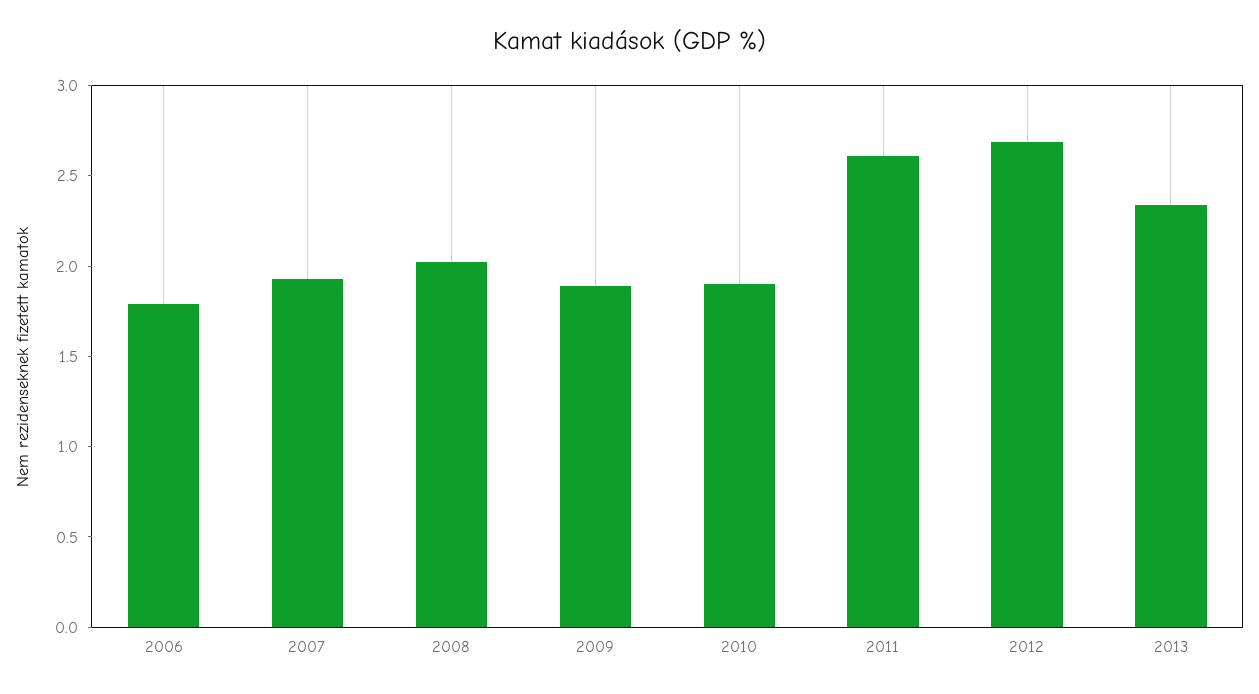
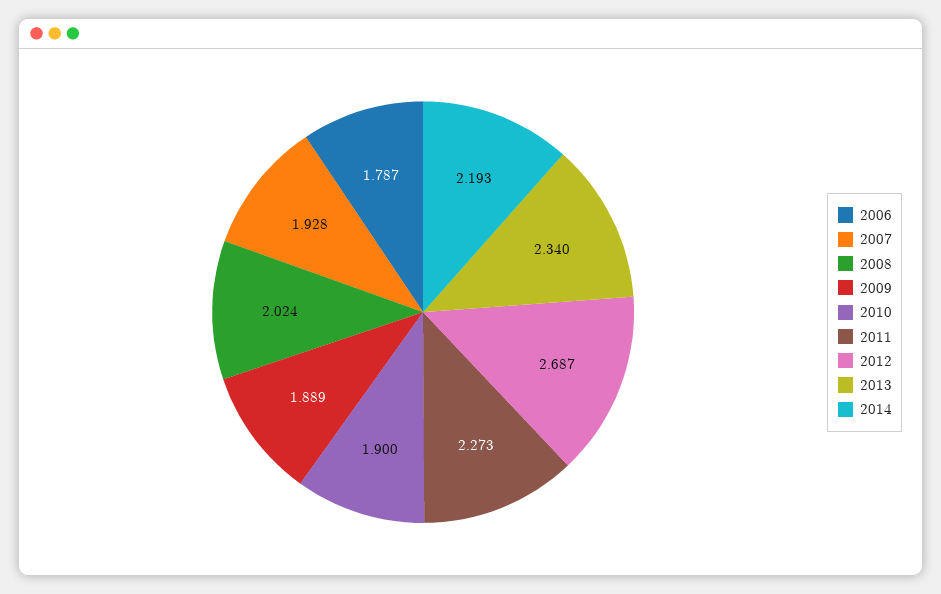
2011: 2.6 -> 2.273
2014: none -> 2.193

